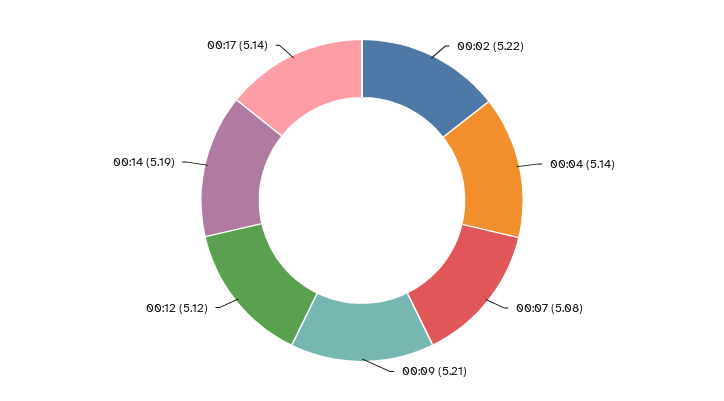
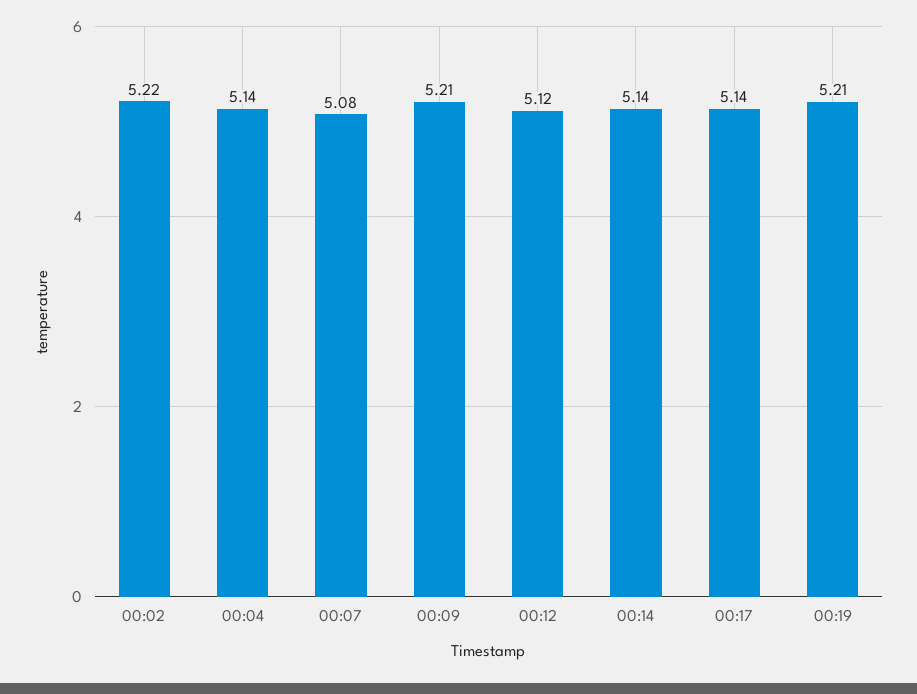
00:14: 5.19 -> 5.14
00:19: none -> 5.21

